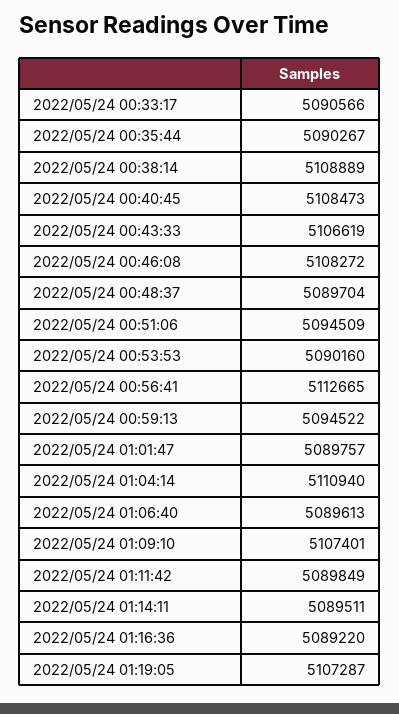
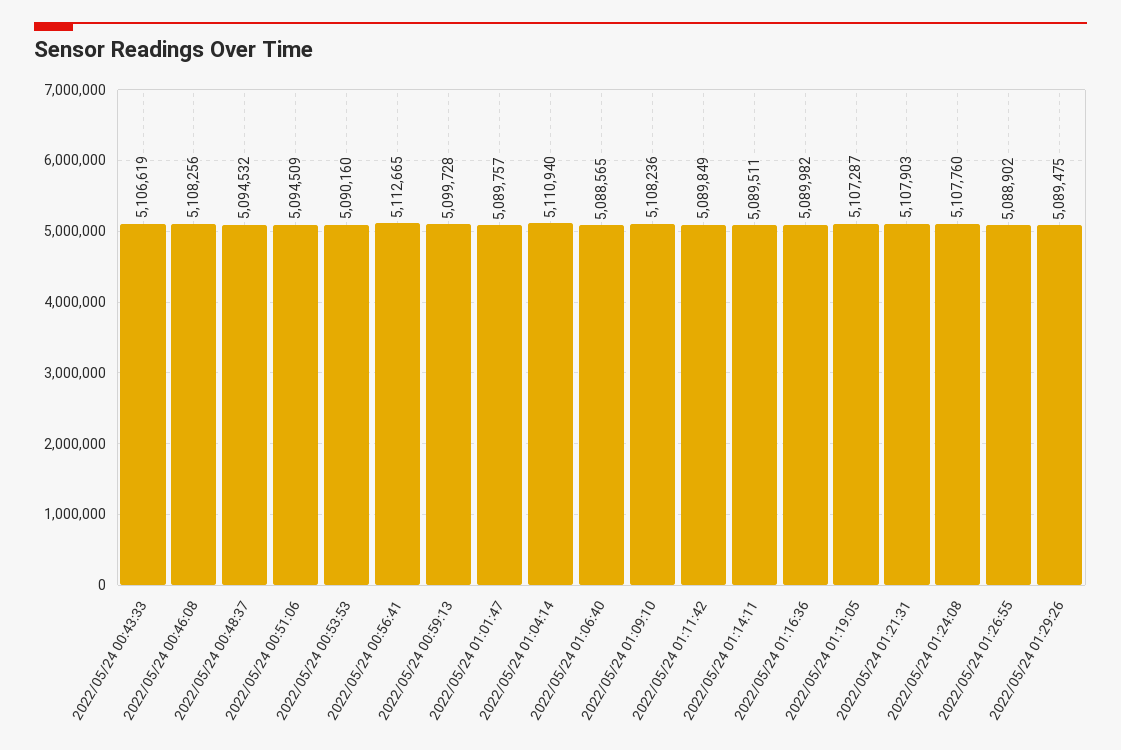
2022/05/24 00:33:17: 5090566 -> none
2022/05/24 00:35:44: 5090267 -> none
2022/05/24 00:38:14: 5108889 -> none
2022/05/24 00:40:45: 5108473 -> none
2022/05/24 00:46:08: 5108272 -> 5108256
2022/05/24 00:48:37: 5089704 -> 5094532
2022/05/24 00:59:13: 5094522 -> 5099728
2022/05/24 01:06:40: 5089613 -> 5088565
2022/05/24 01:09:10: 5107401 -> 5108236
2022/05/24 01:16:36: 5089220 -> 5089982
2022/05/24 01:21:31: none -> 5107903
2022/05/24 01:24:08: none -> 5107760
2022/05/24 01:26:55: none -> 5088902
2022/05/24 01:29:26: none -> 5089475

